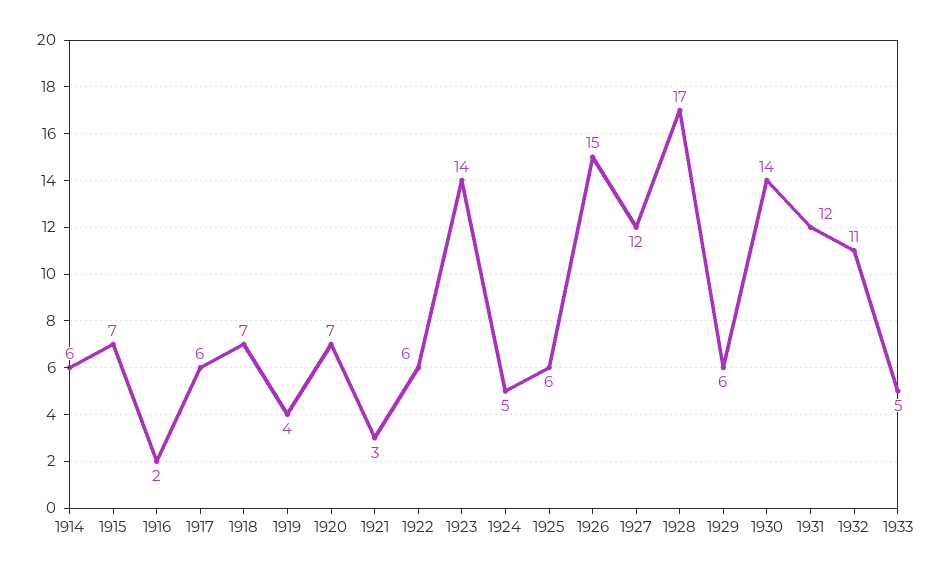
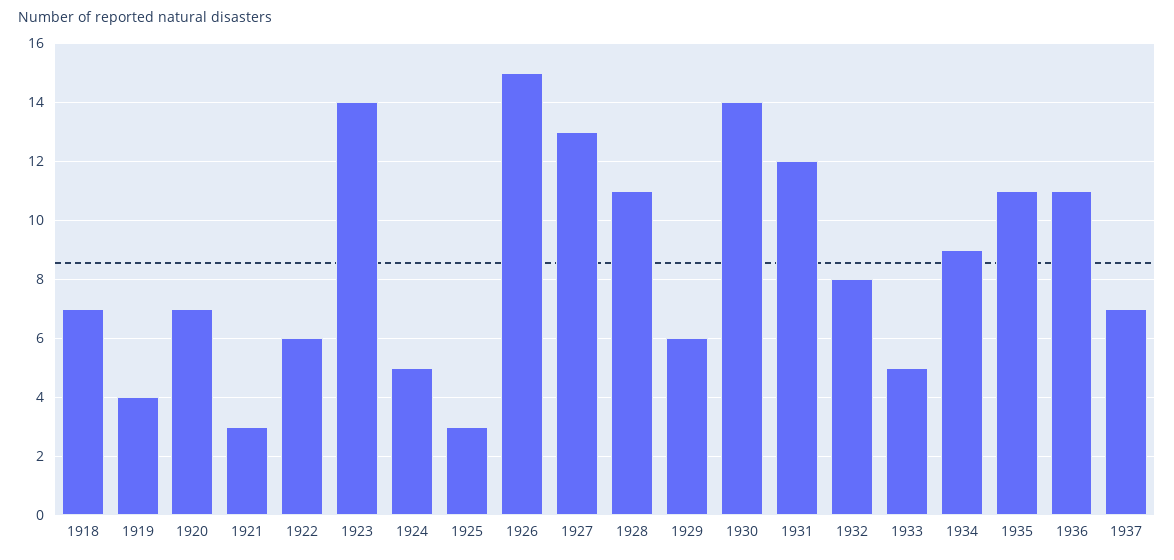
1914: 6 -> none
1915: 7 -> none
1916: 2 -> none
1917: 6 -> none
1925: 6 -> 3
1927: 12 -> 13
1928: 17 -> 11
1932: 11 -> 8
1934: none -> 9
1935: none -> 11
1936: none -> 11
1937: none -> 7

